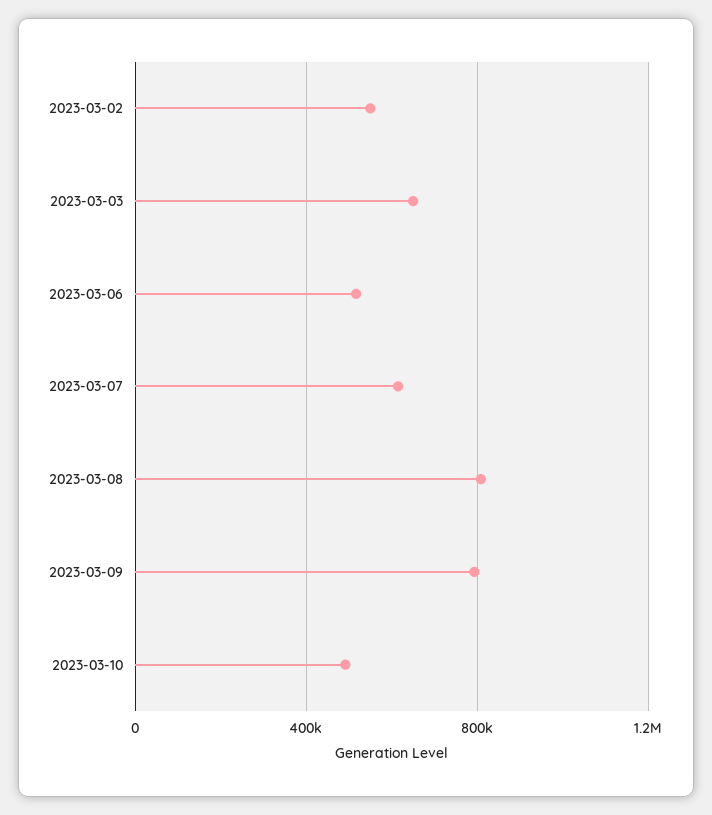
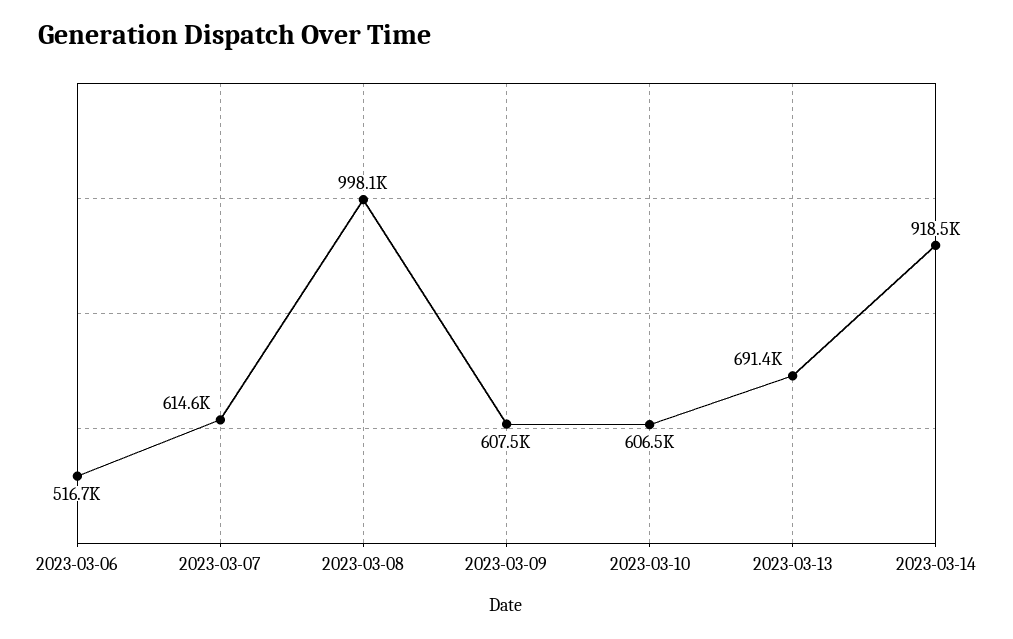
2023-03-02: 550000 -> none
2023-03-03: 650000 -> none
2023-03-08: 800000 -> 998100
2023-03-09: 800000 -> 607500
2023-03-10: 500000 -> 606500
2023-03-13: none -> 691400
2023-03-14: none -> 918500

